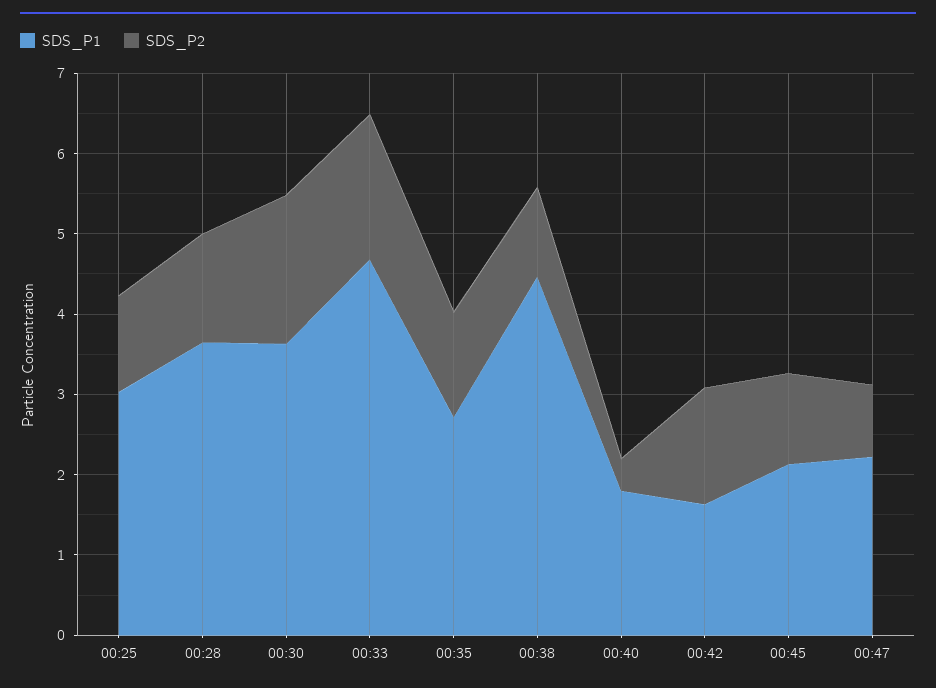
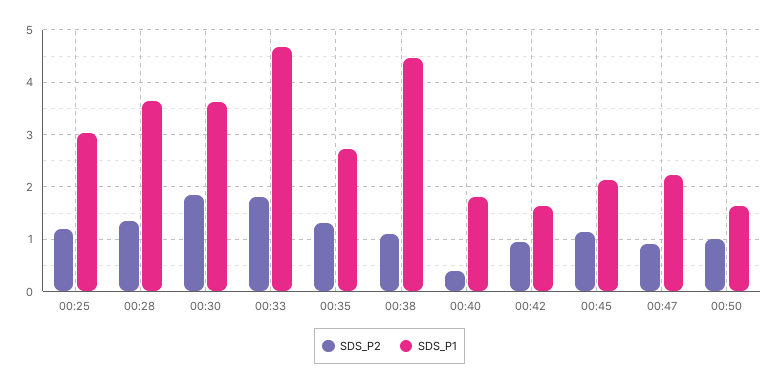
SDS_P2, 00:42: 1.4 -> 1
SDS_P2, 00:50: none -> 1
SDS_P1, 00:50: none -> 1.6

